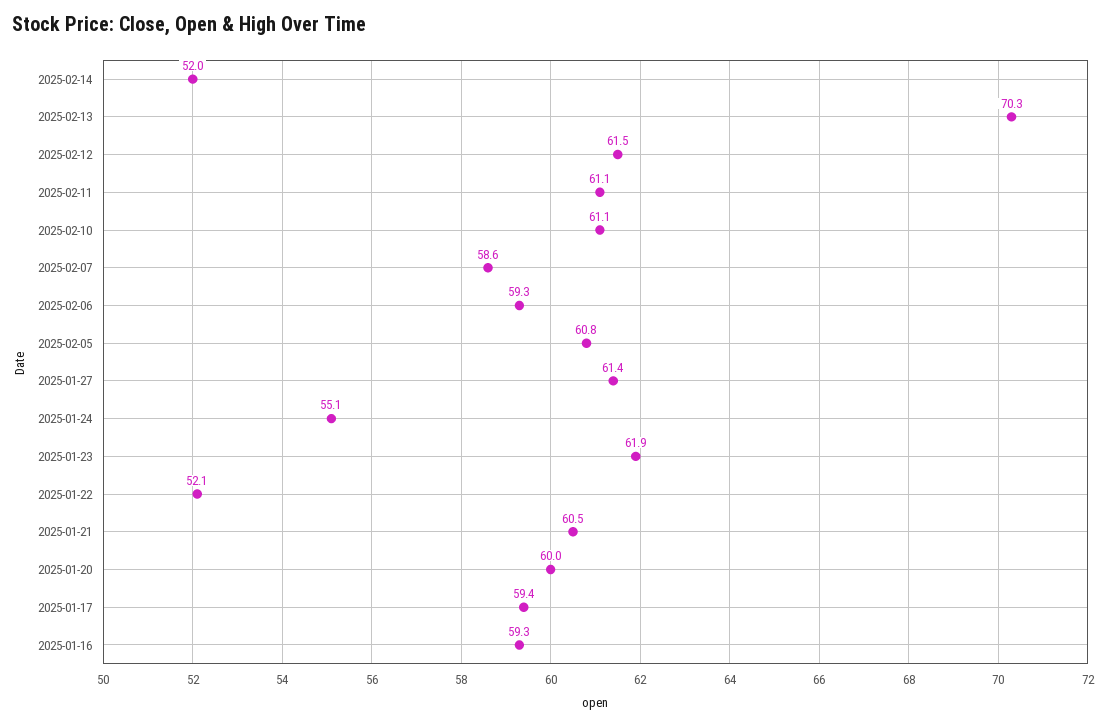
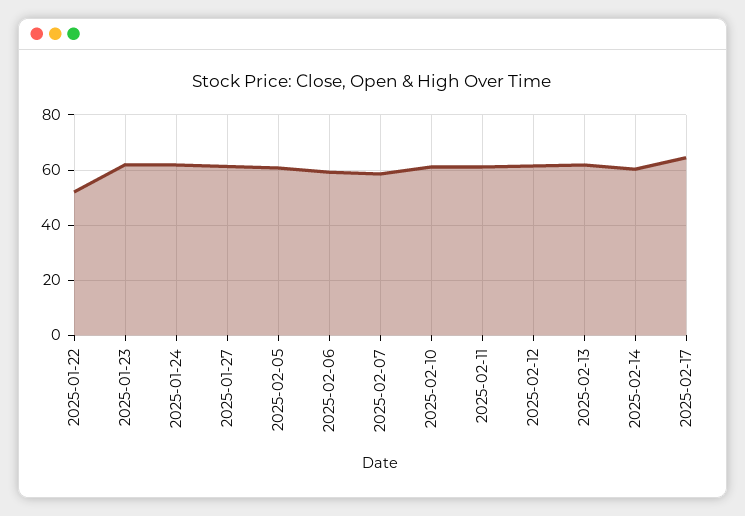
2025-02-14: 52 -> 60
2025-02-13: 70.3 -> 62.5
2025-01-24: 55.1 -> 62.5
2025-01-21: 60.5 -> none
2025-01-20: 60 -> none
2025-01-17: 59.4 -> none
2025-01-16: 59.3 -> none
2025-02-17: none -> 65

